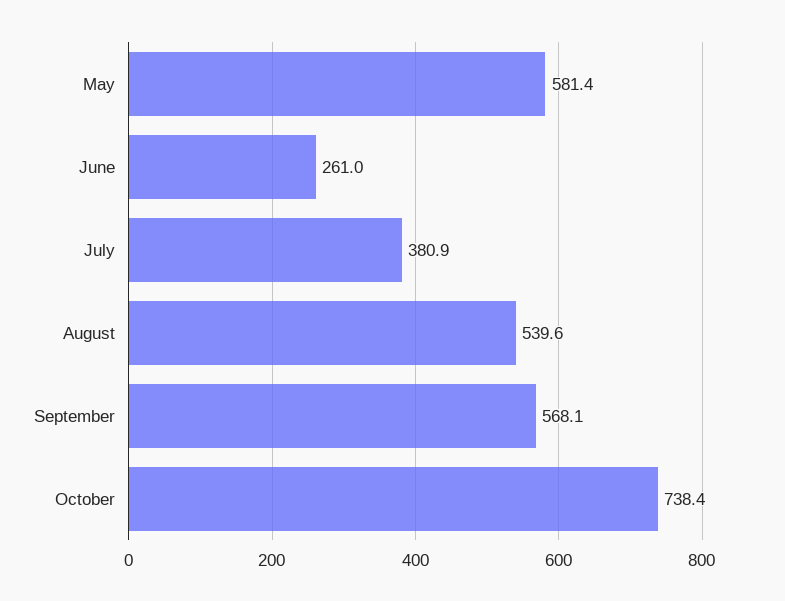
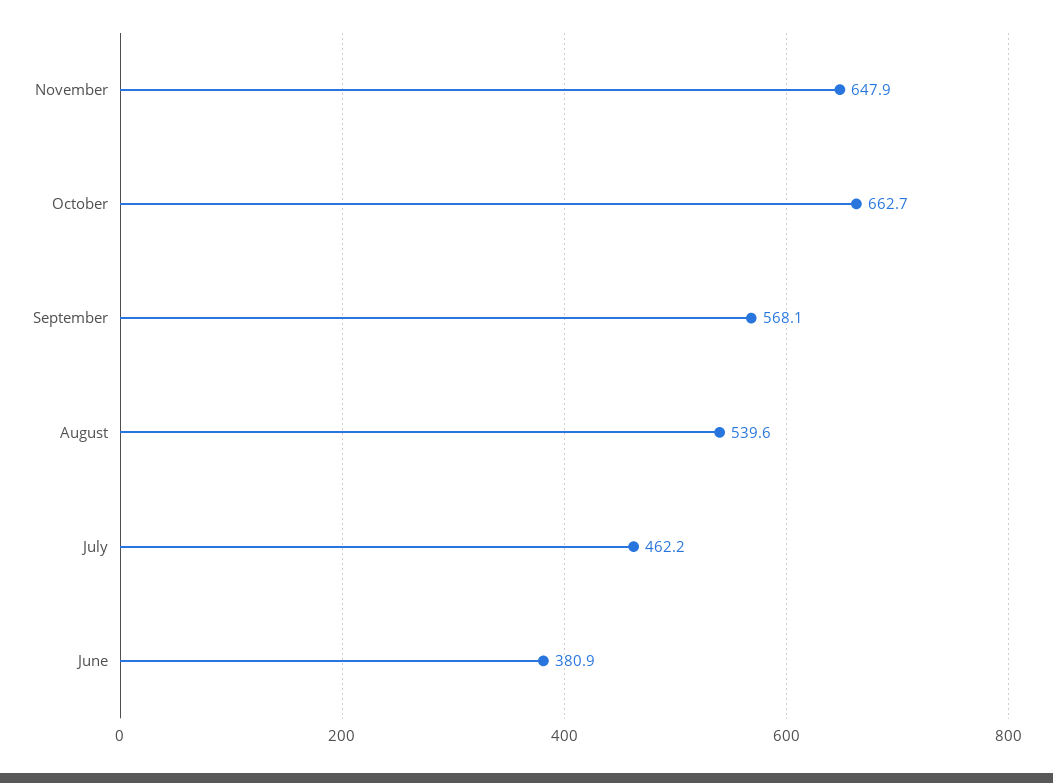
May: 581.4 -> none
June: 261 -> 380.9
July: 380.9 -> 462.2
October: 738.4 -> 662.7
November: none -> 647.9

